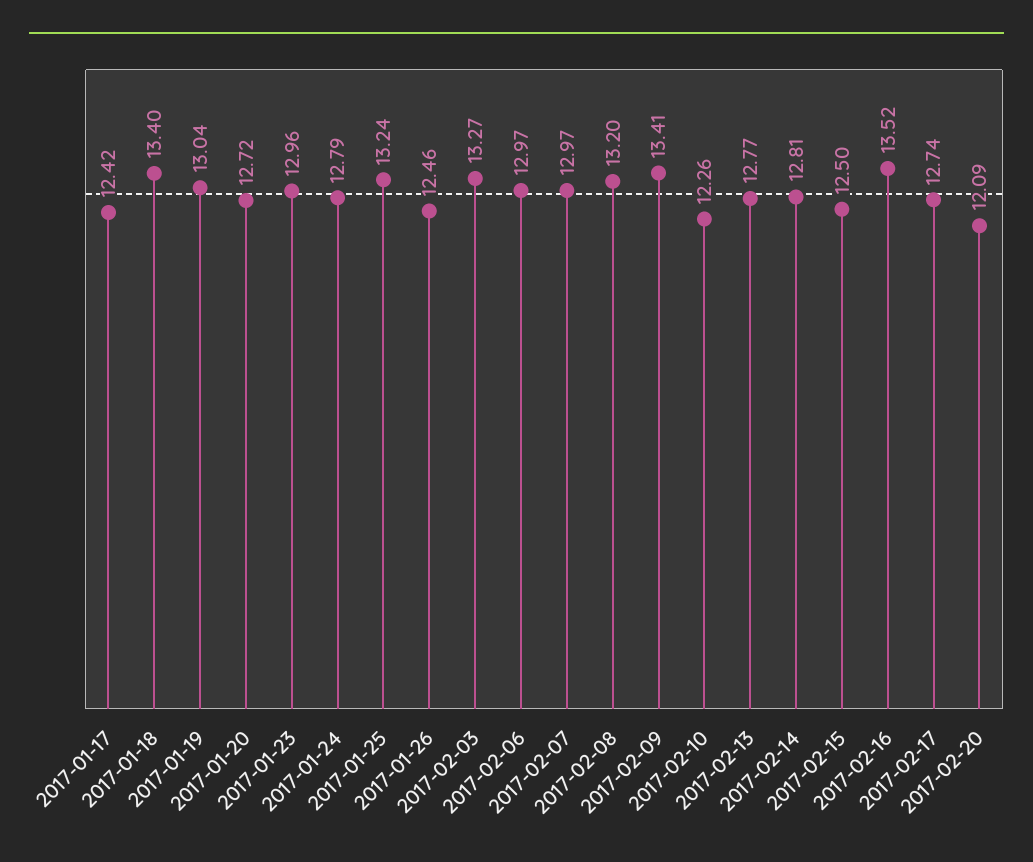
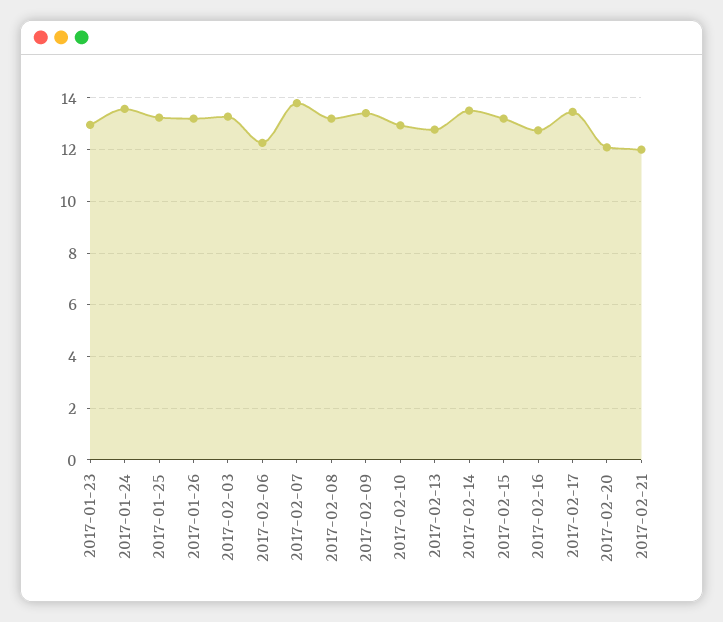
2017-01-17: 12.42 -> none
2017-01-18: 13.4 -> none
2017-01-19: 13.04 -> none
2017-01-20: 12.72 -> none
2017-01-24: 12.79 -> 13.5
2017-01-26: 12.46 -> 13.25
2017-02-06: 12.97 -> 12.25
2017-02-07: 12.97 -> 13.75
2017-02-10: 12.26 -> 13
2017-02-14: 12.81 -> 13.5
2017-02-15: 12.5 -> 13.25
2017-02-16: 13.52 -> 12.75
2017-02-17: 12.74 -> 13.5
2017-02-21: none -> 12

